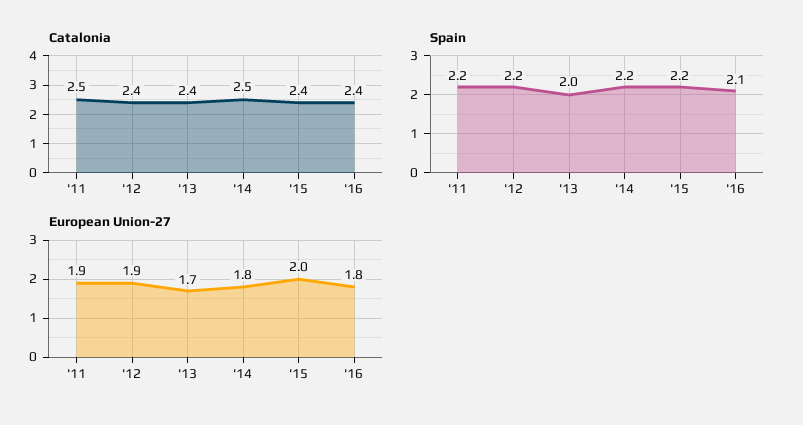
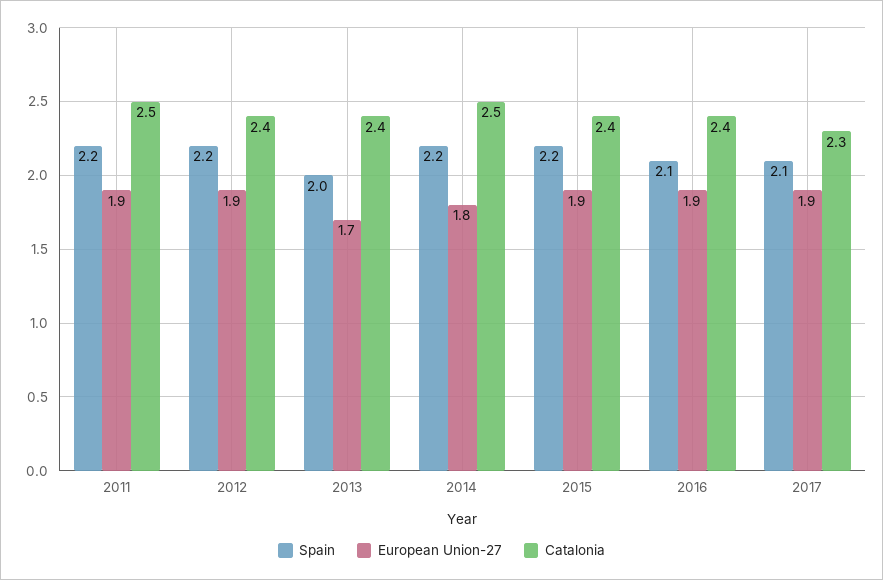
European Union-27, '15: 2 -> 1.9
European Union-27, '16: 1.8 -> 1.9
Spain, 2017: none -> 2.1
European Union-27, 2017: none -> 1.9
Catalonia, 2017: none -> 2.3

